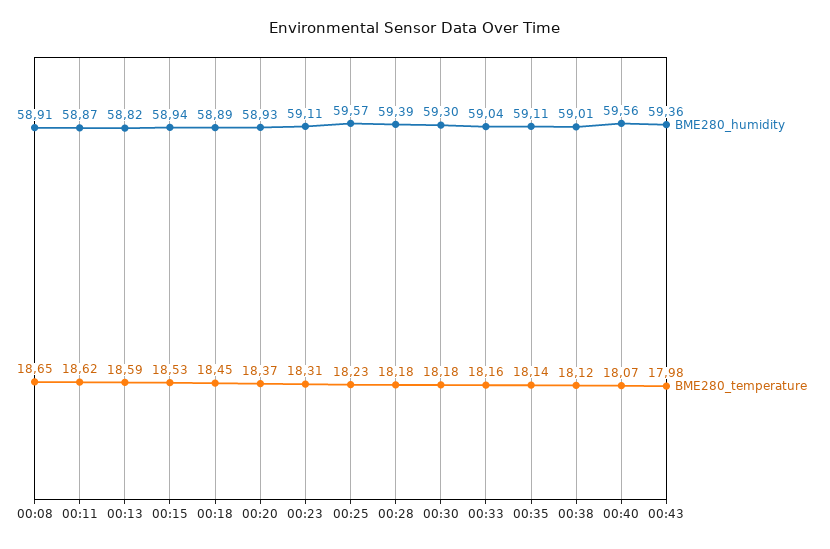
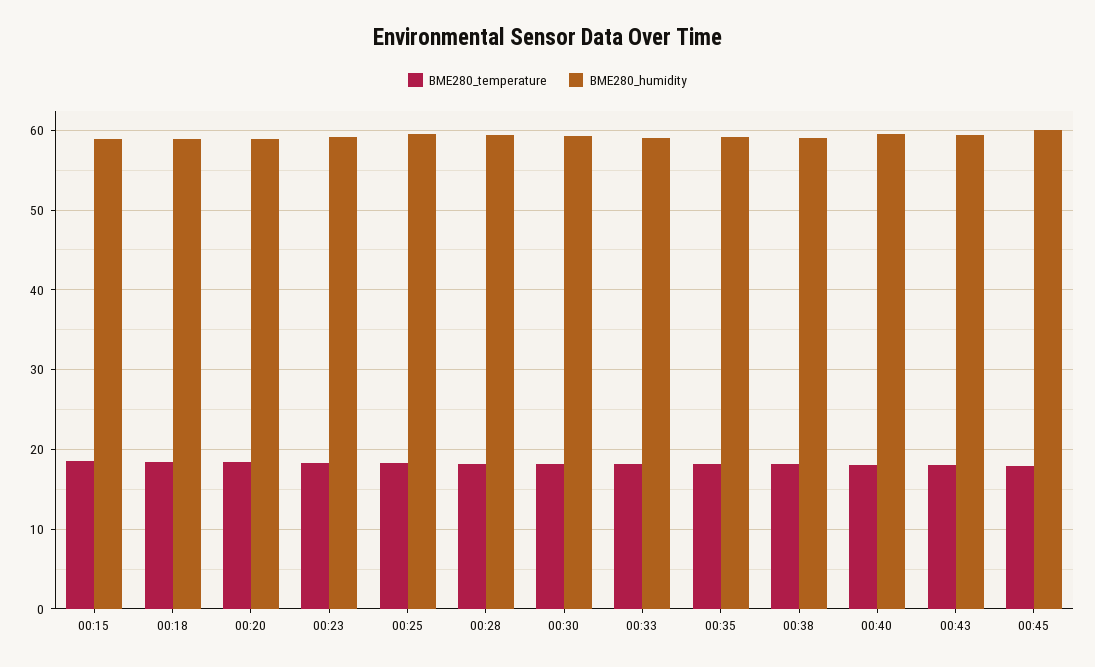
BME280_humidity, 00:08: 58.91 -> none
BME280_temperature, 00:08: 18.65 -> none
BME280_humidity, 00:11: 58.87 -> none
BME280_temperature, 00:11: 18.62 -> none
BME280_humidity, 00:13: 58.82 -> none
BME280_temperature, 00:13: 18.59 -> none
BME280_temperature, 00:45: none -> 18
BME280_humidity, 00:45: none -> 60

